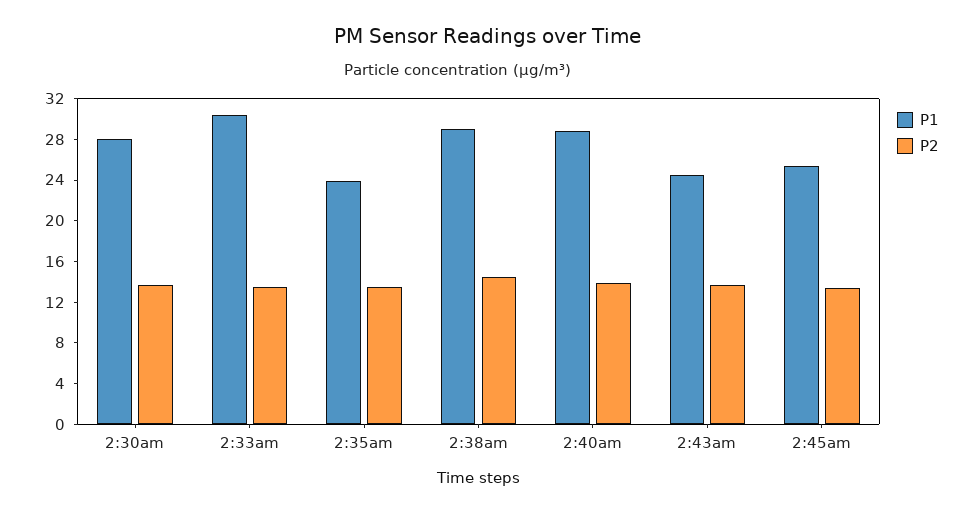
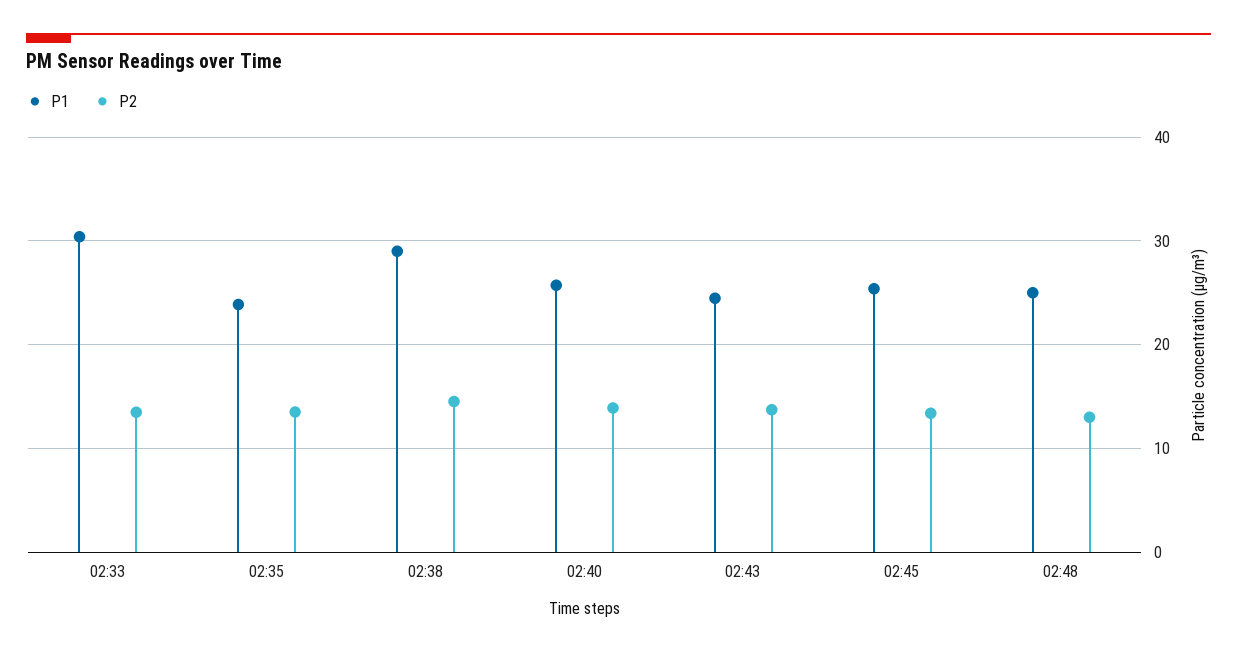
P1, 2:30am: 28 -> none
P2, 2:30am: 14 -> none
P1, 2:40am: 29 -> 26
P1, 02:48: none -> 25
P2, 02:48: none -> 13

